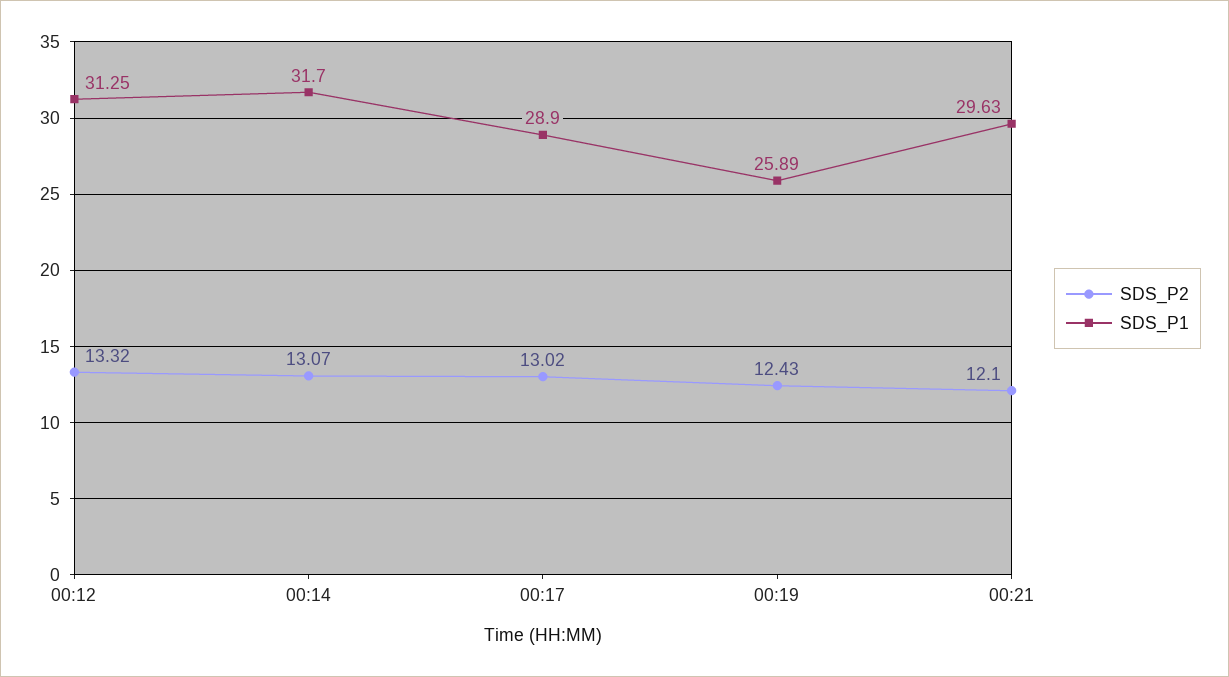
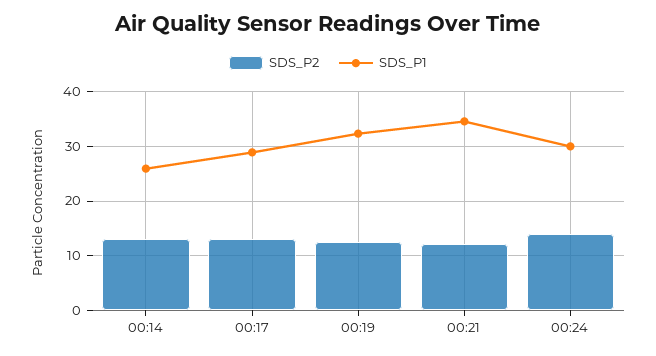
SDS_P2, 00:12: 13.32 -> none
SDS_P1, 00:12: 31.25 -> none
SDS_P1, 00:14: 31.7 -> 26
SDS_P1, 00:19: 25.89 -> 32
SDS_P1, 00:21: 29.63 -> 34
SDS_P2, 00:24: none -> 14
SDS_P1, 00:24: none -> 30

